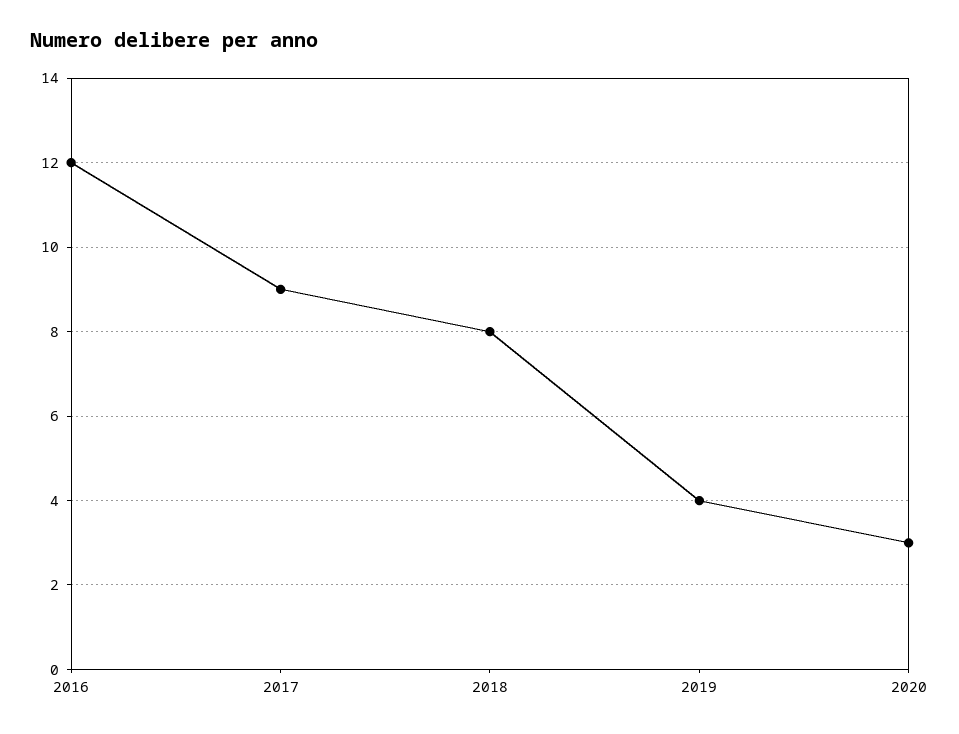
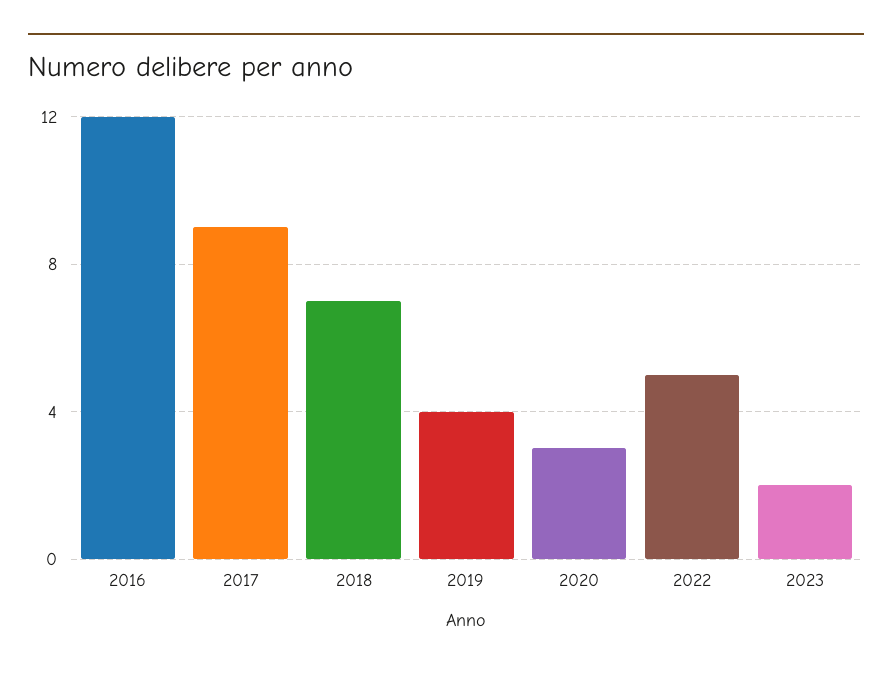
2018: 8 -> 7
2022: none -> 5
2023: none -> 2

